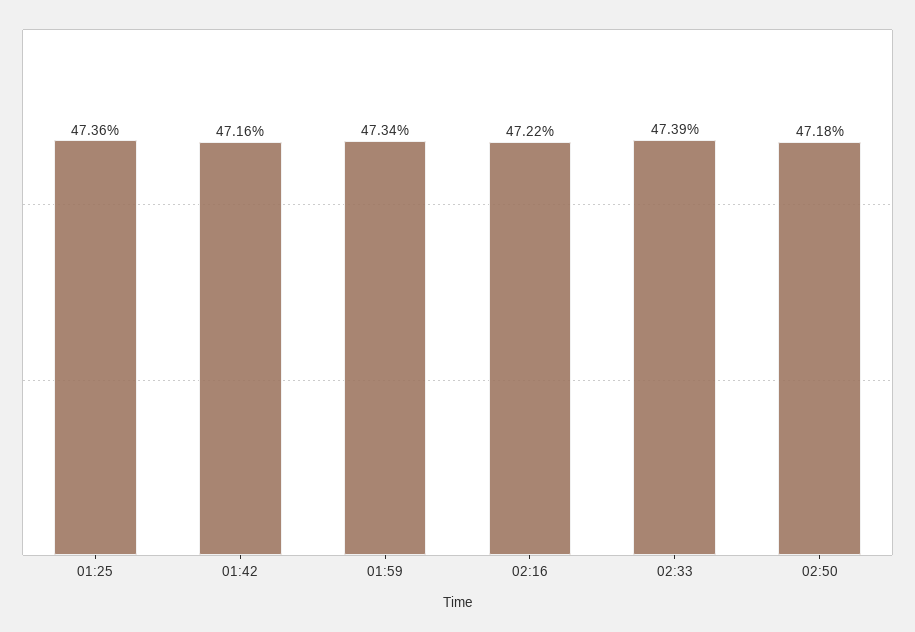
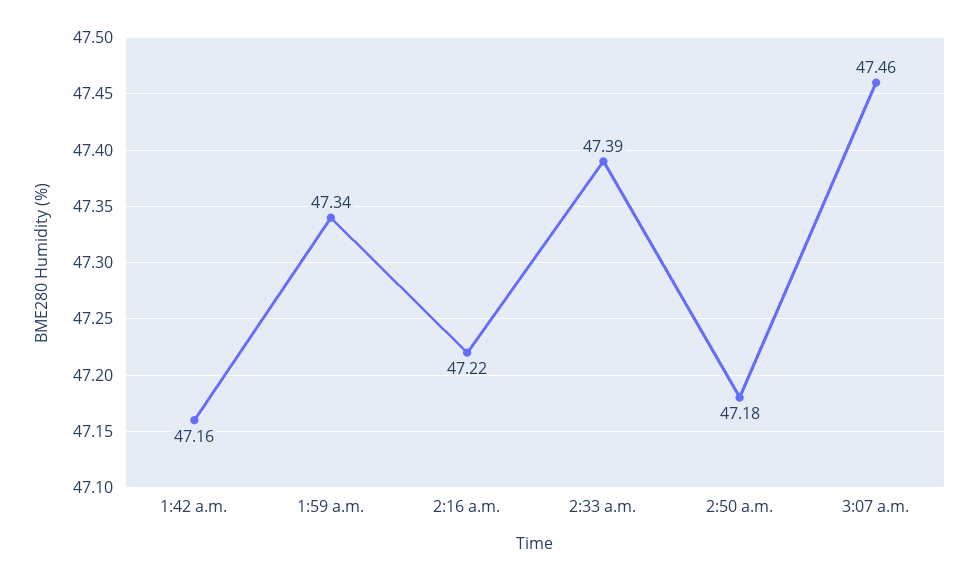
01:25: 47.36 -> none
3:07 a.m.: none -> 47.46

